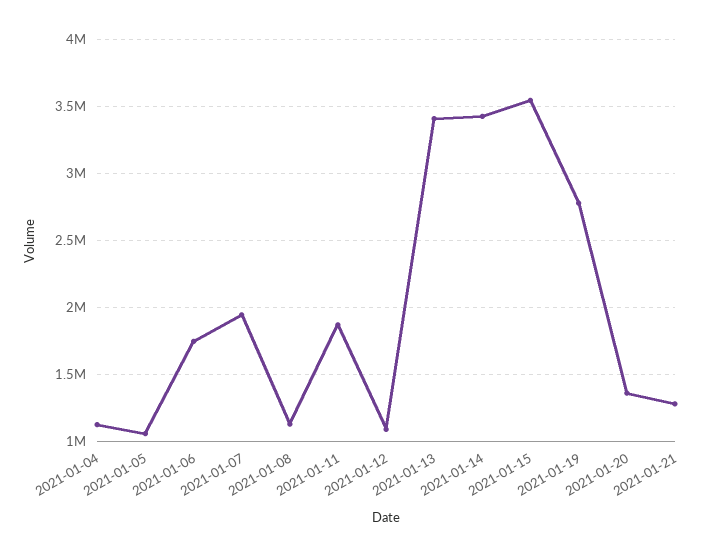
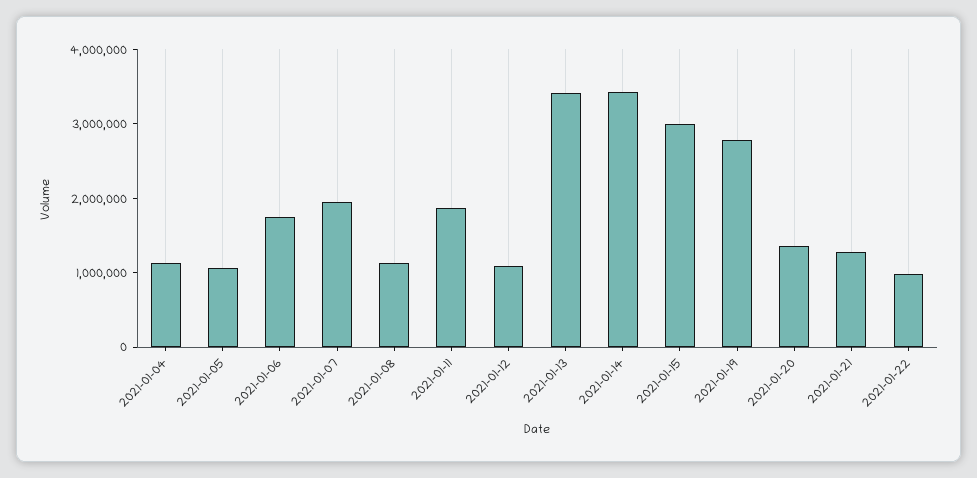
2021-01-15: 3550000 -> 3000000
2021-01-22: none -> 1000000

